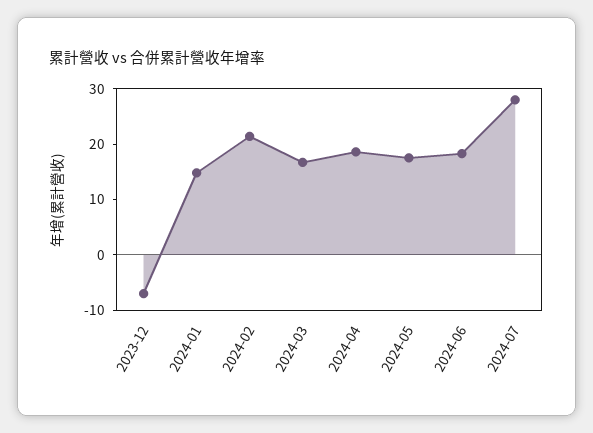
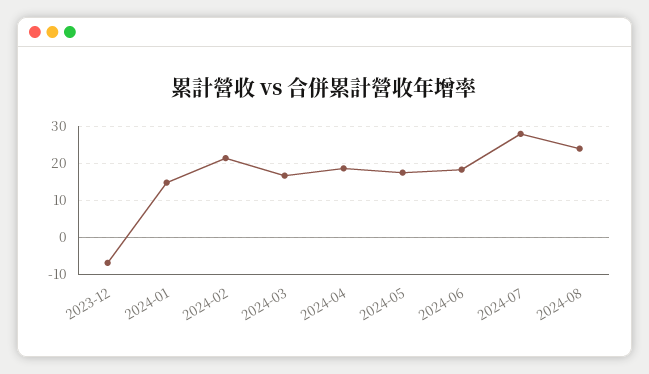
2024-08: none -> 24

